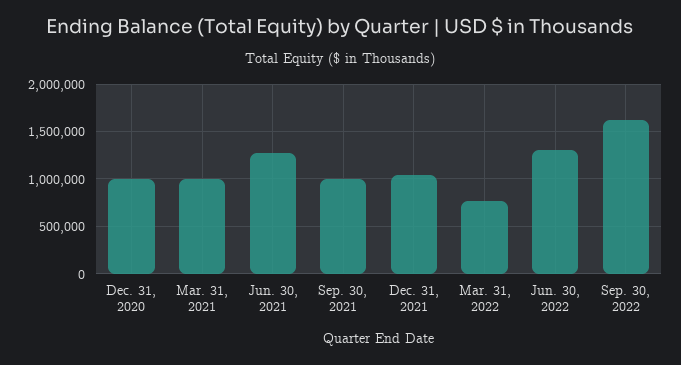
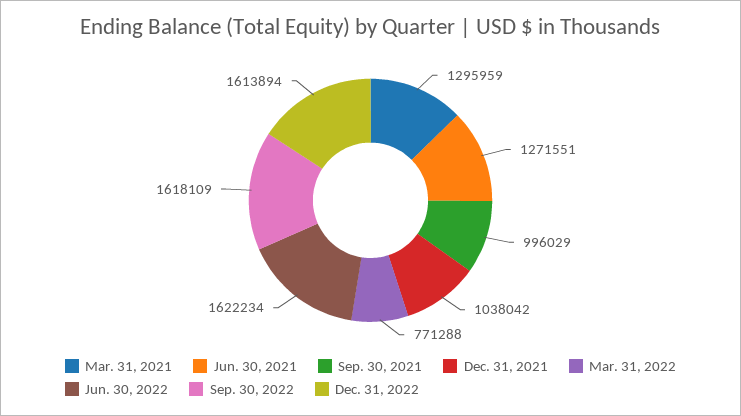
Dec. 31, 2020: 1000000 -> none
Mar. 31, 2021: 1000000 -> 1295959
Jun. 30, 2022: 1300000 -> 1622234
Dec. 31, 2022: none -> 1613894

